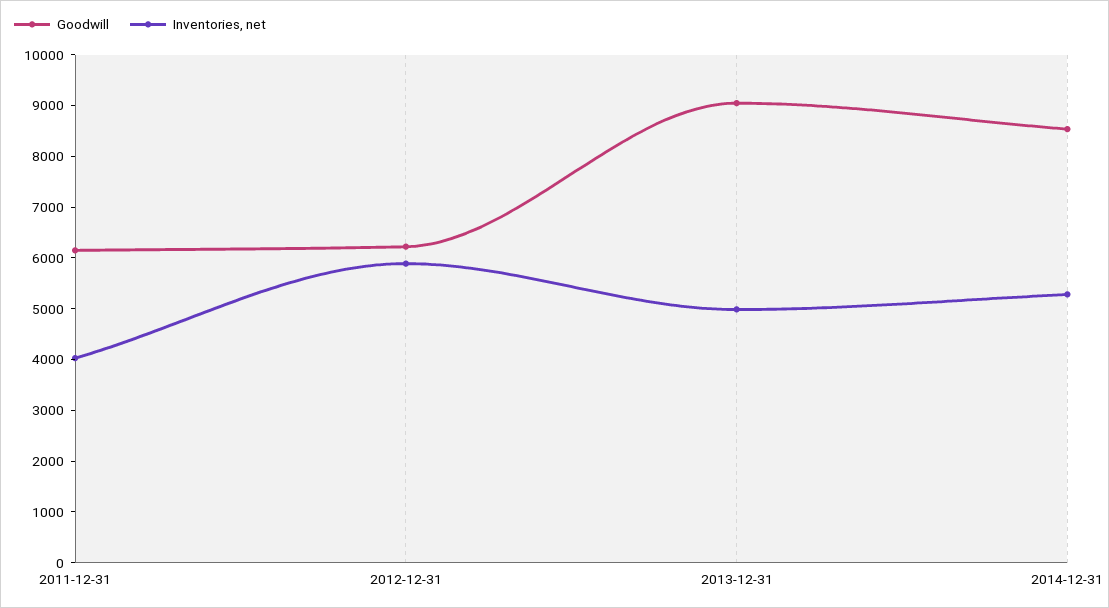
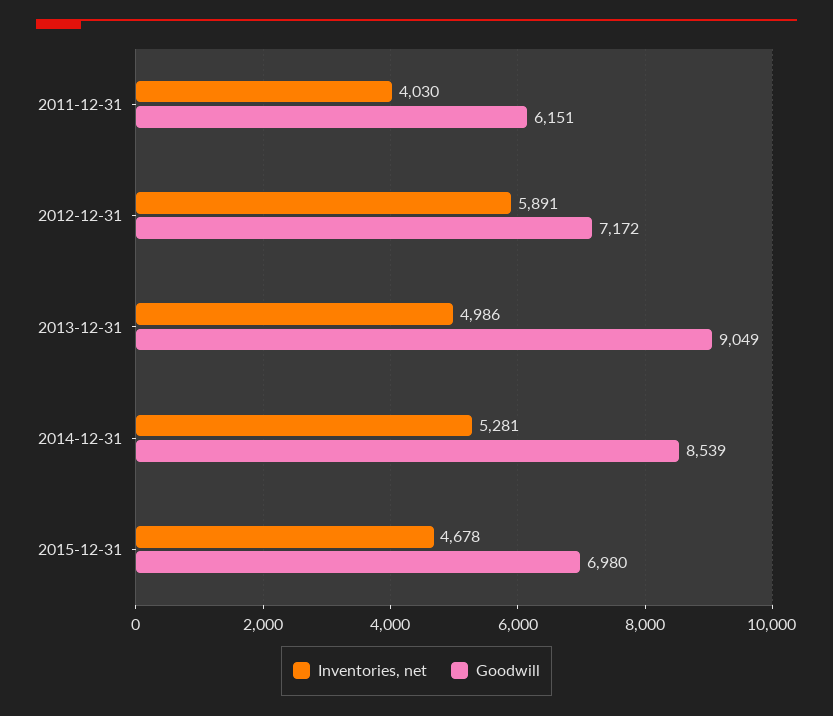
Goodwill, 2012-12-31: 6200 -> 7172
Inventories, net, 2015-12-31: none -> 4678
Goodwill, 2015-12-31: none -> 6980

